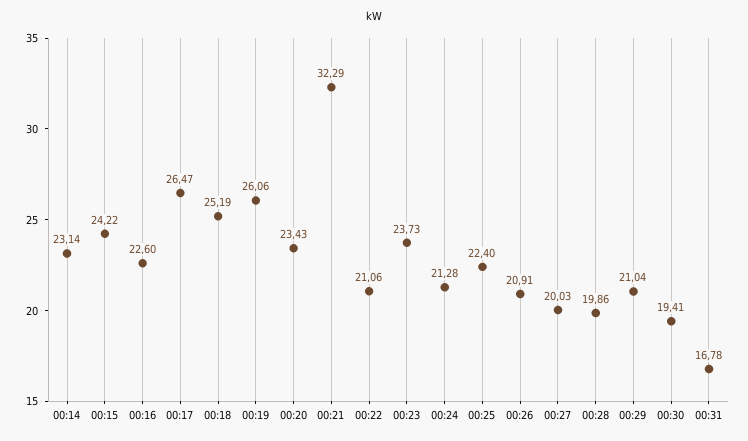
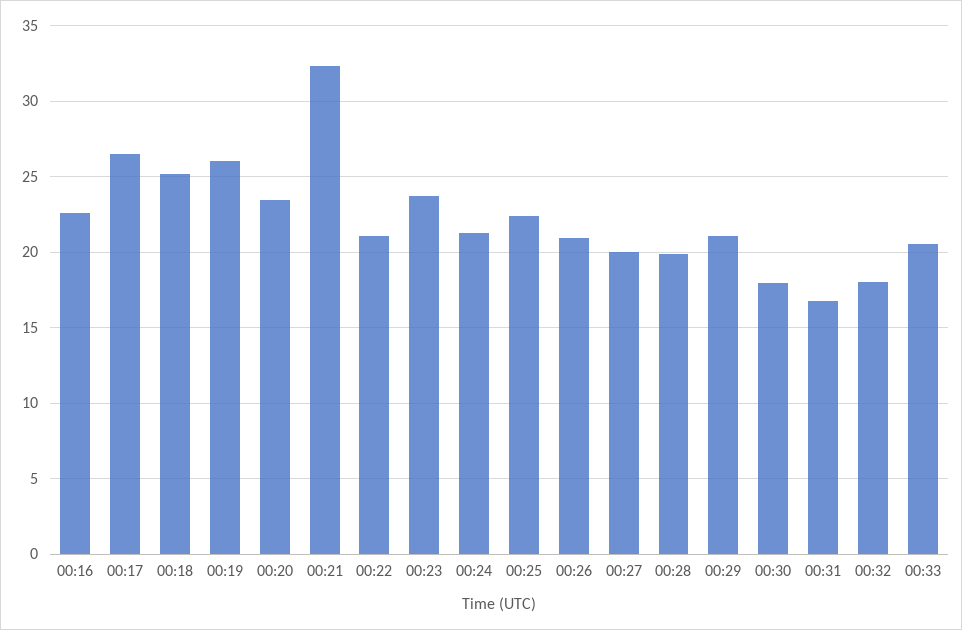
00:14: 23.14 -> none
00:15: 24.22 -> none
00:30: 19.41 -> 18
00:32: none -> 18
00:33: none -> 20.5

